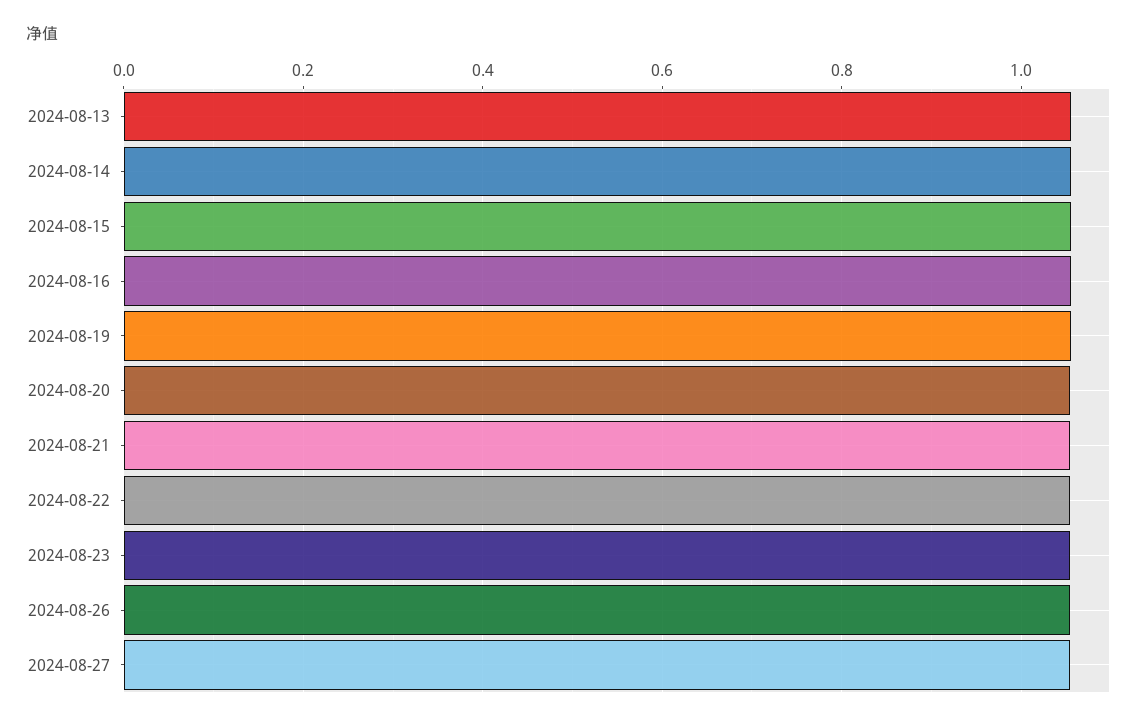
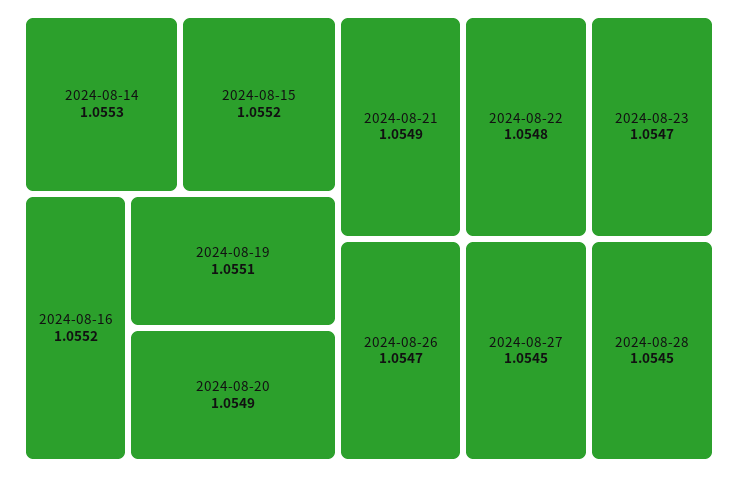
2024-08-13: 1.06 -> none
2024-08-28: none -> 1.0545

